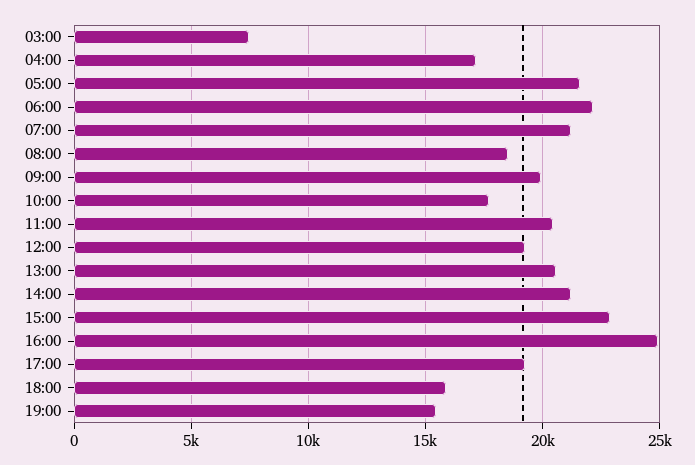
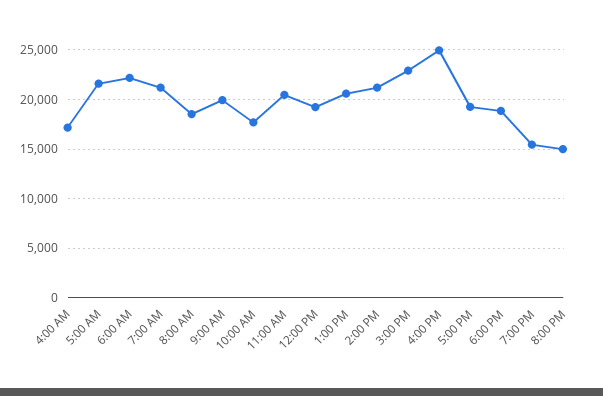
03:00: 7500 -> none
18:00: 16000 -> 19000
8:00 PM: none -> 15000

